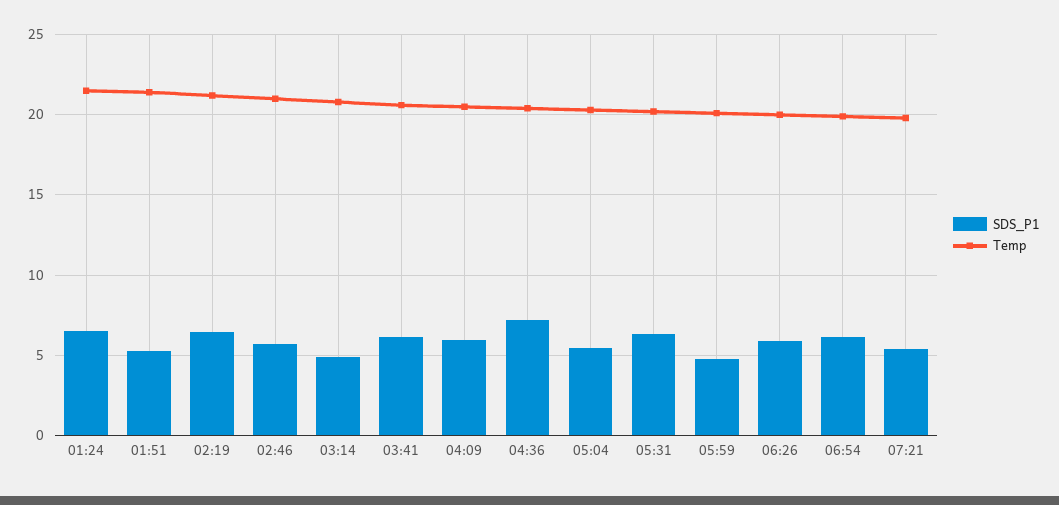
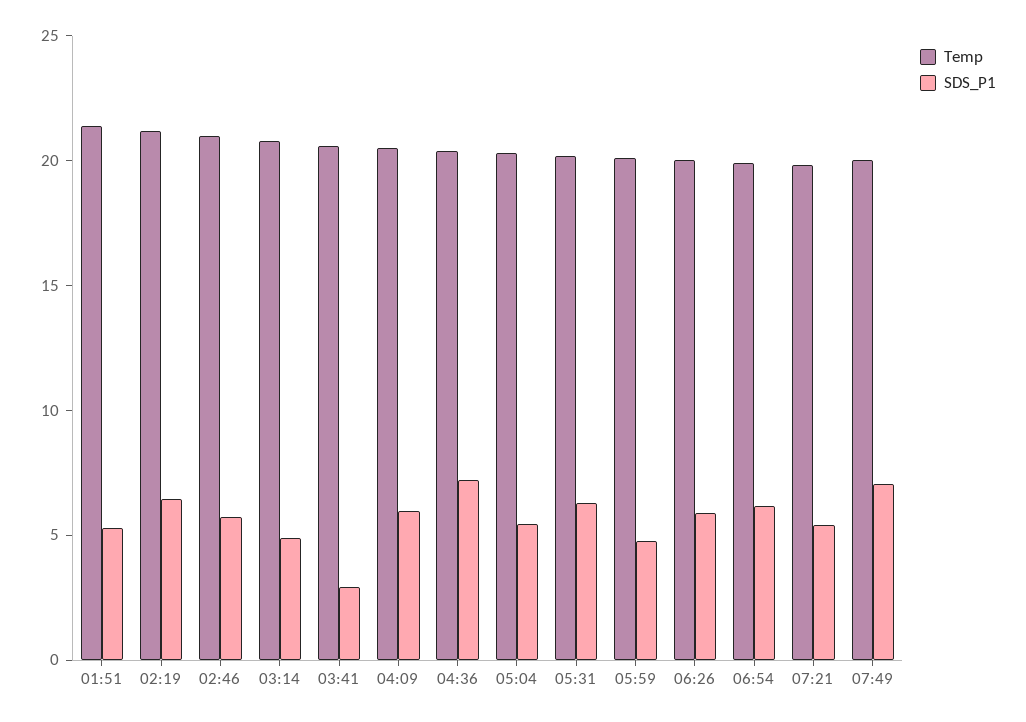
SDS_P1, 01:24: 6.5 -> none
Temp, 01:24: 21.5 -> none
SDS_P1, 03:41: 6 -> 3
Temp, 07:49: none -> 20
SDS_P1, 07:49: none -> 7

